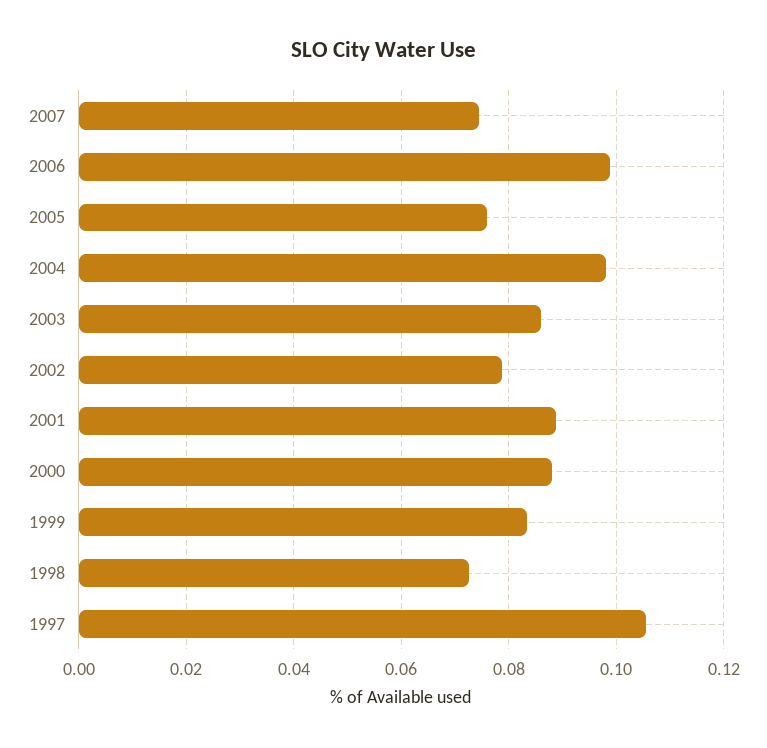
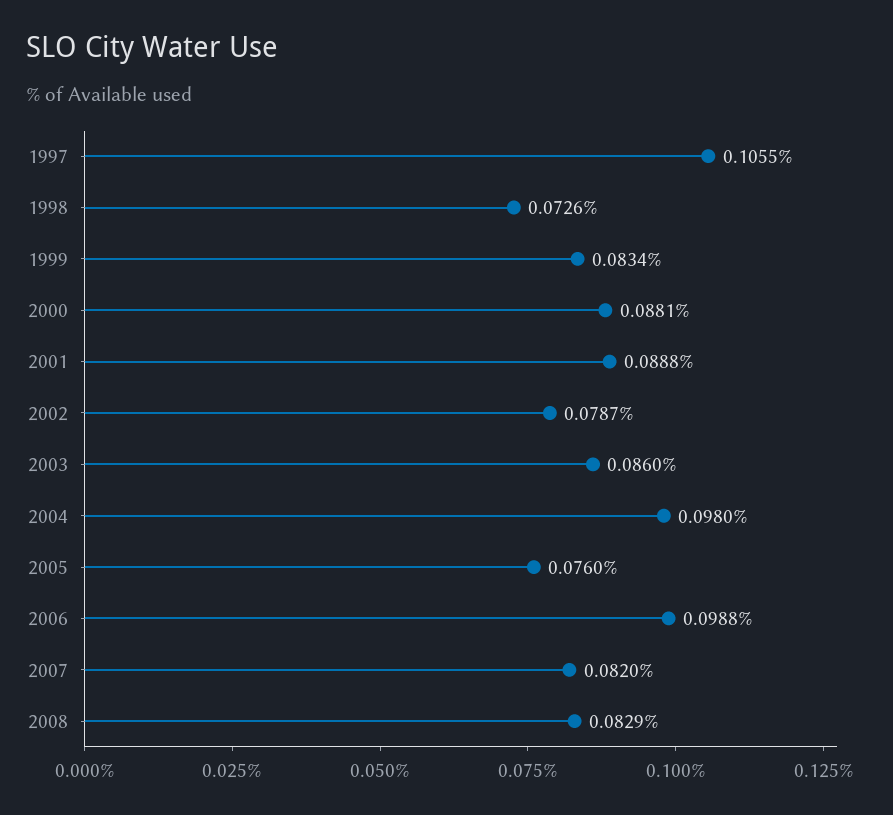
2007: 0.074 -> 0.082
2008: none -> 0.0829

